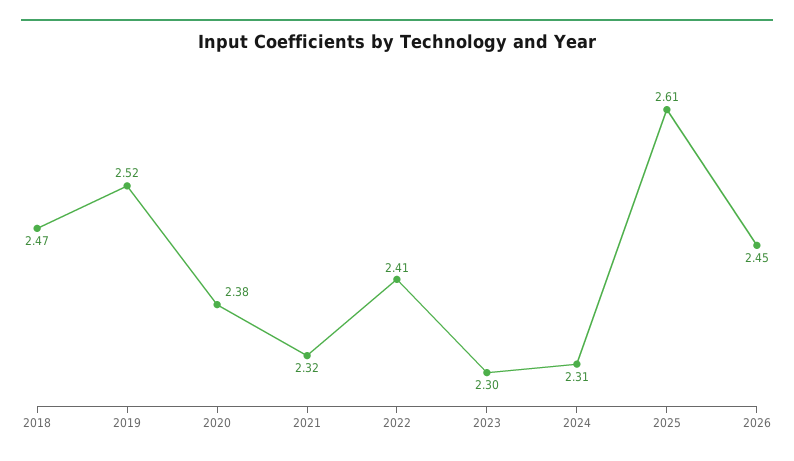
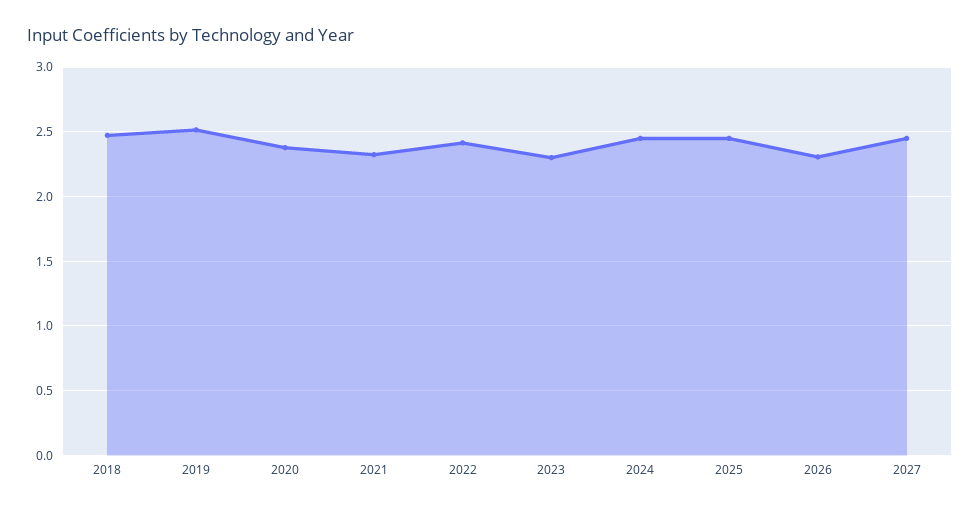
2024: 2.31 -> 2.45
2025: 2.61 -> 2.45
2026: 2.45 -> 2.3
2027: none -> 2.45

